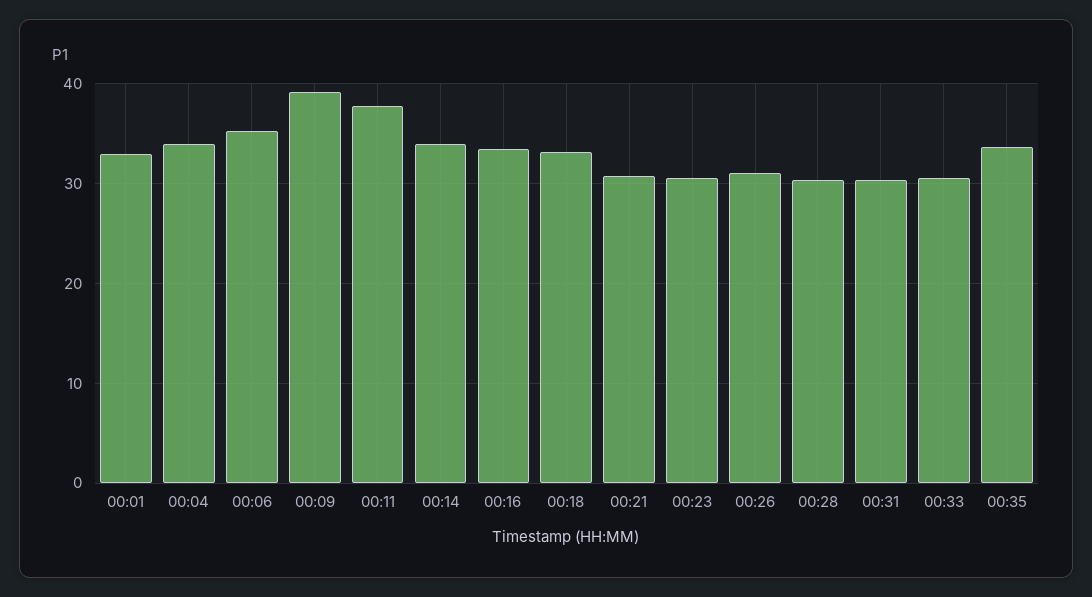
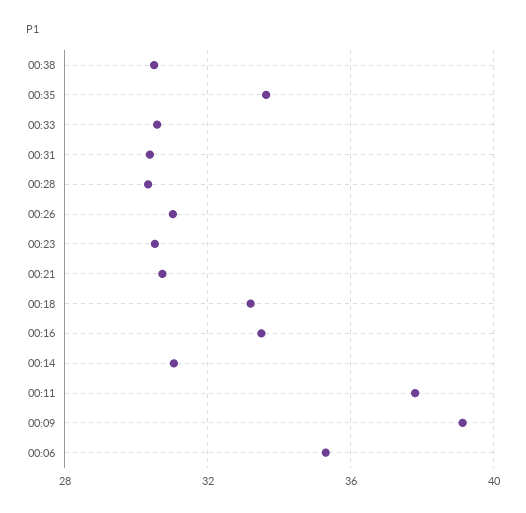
00:01: 33 -> none
00:04: 34 -> none
00:14: 34 -> 31
00:38: none -> 30.5

